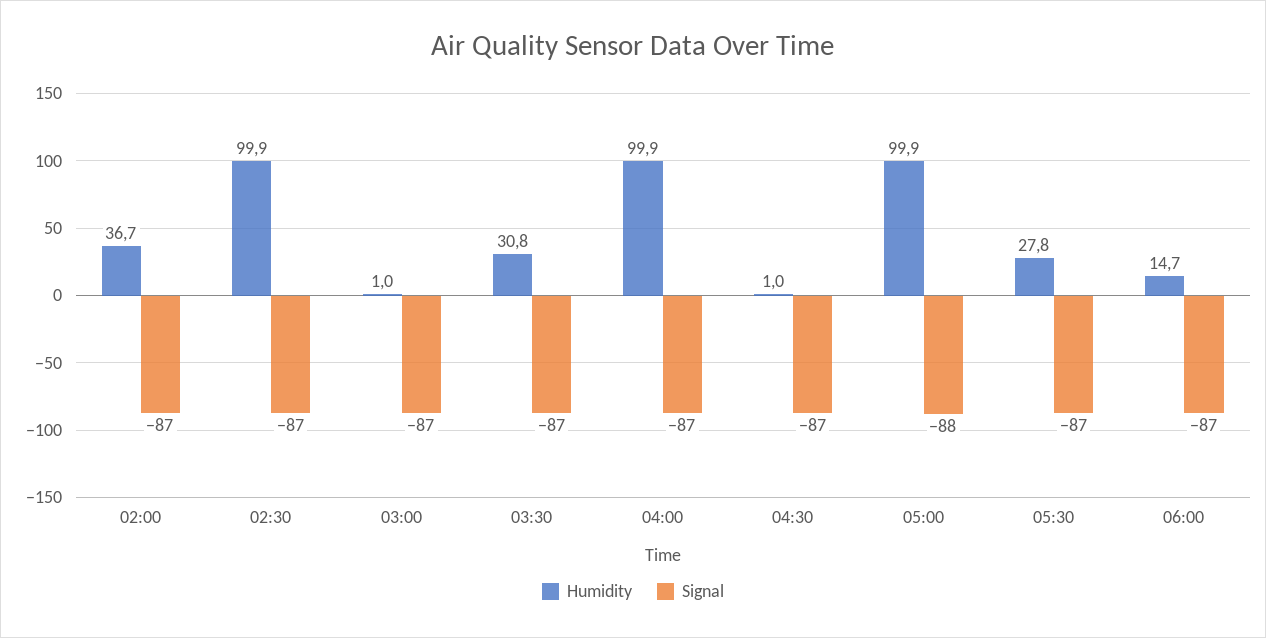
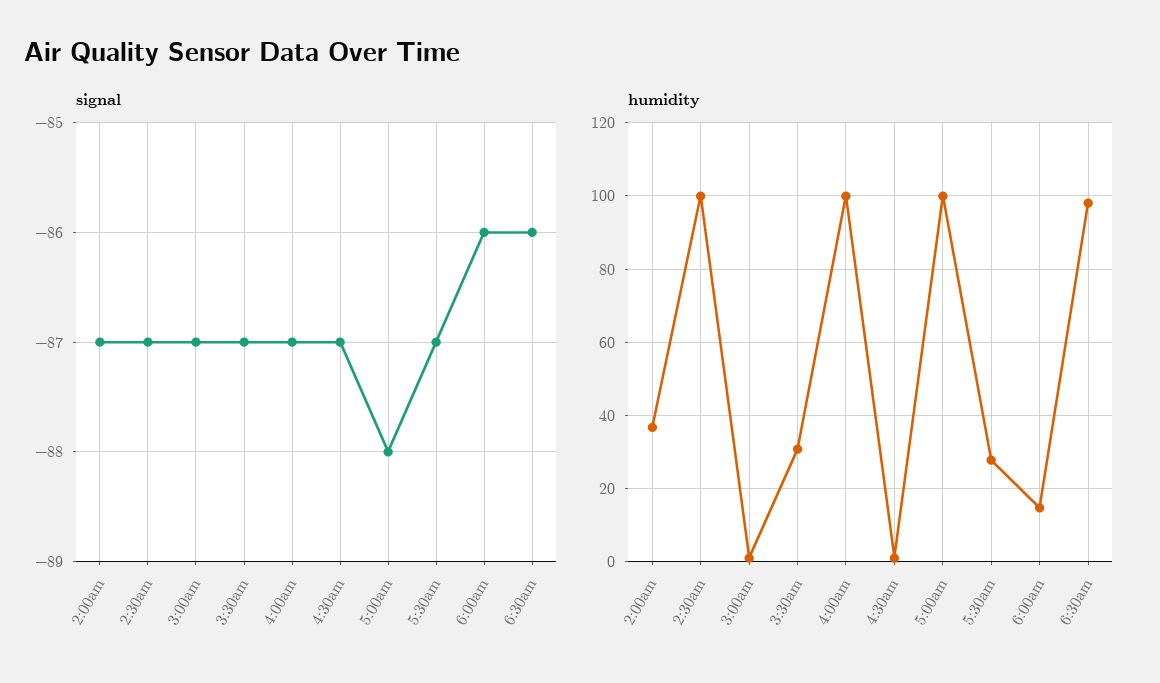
Signal, 06:00: -87 -> -86
Signal, 6:30am: none -> -86
Humidity, 6:30am: none -> 98

